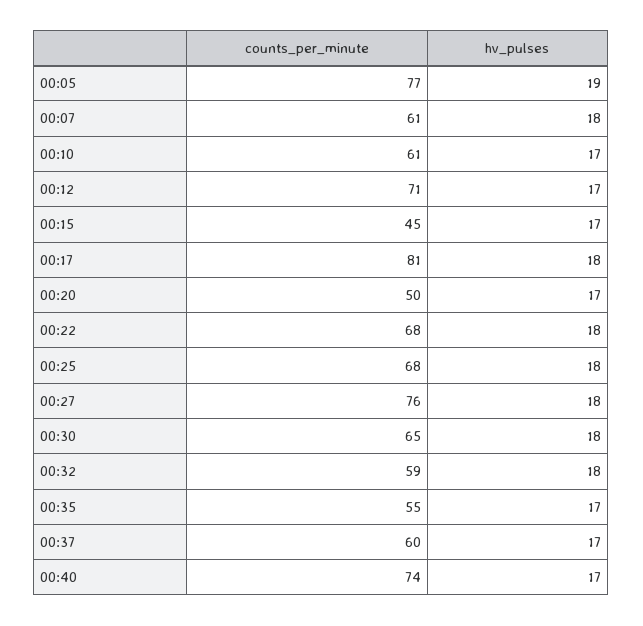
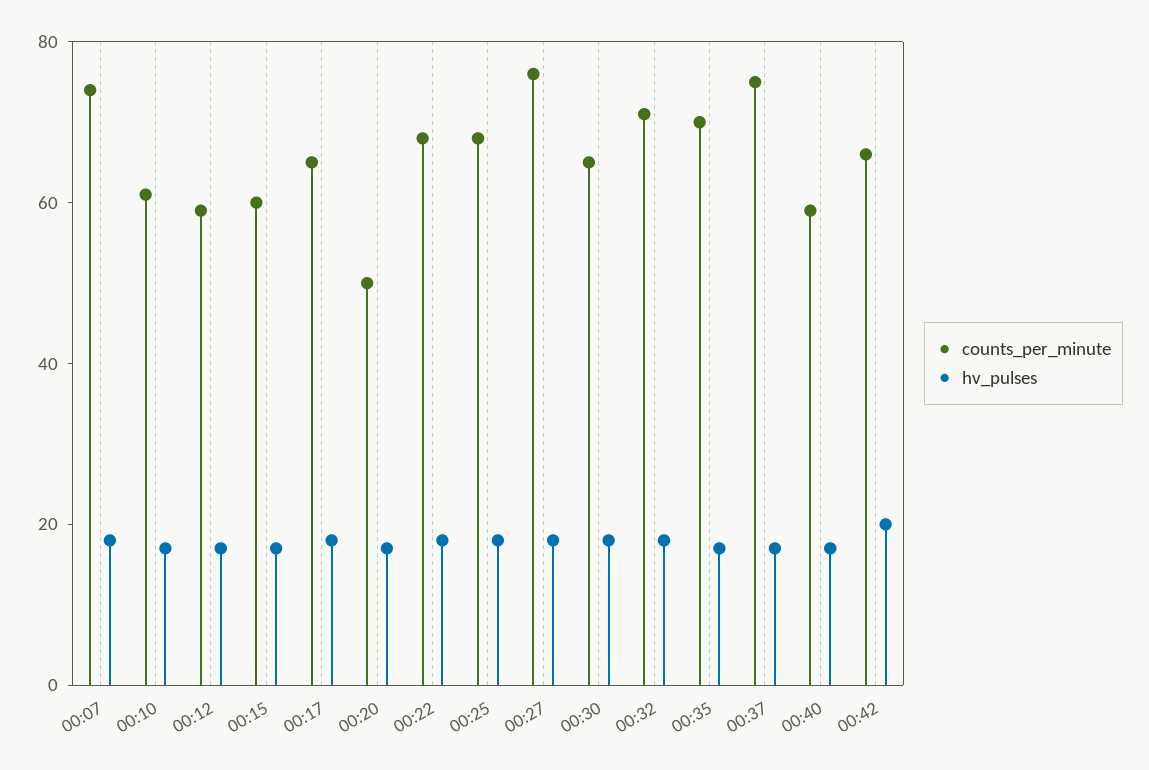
counts_per_minute, 00:05: 77 -> none
hv_pulses, 00:05: 19 -> none
counts_per_minute, 00:07: 61 -> 75
counts_per_minute, 00:12: 71 -> 60
counts_per_minute, 00:15: 45 -> 60
counts_per_minute, 00:17: 81 -> 65
counts_per_minute, 00:32: 59 -> 70
counts_per_minute, 00:35: 55 -> 70
counts_per_minute, 00:37: 60 -> 75
counts_per_minute, 00:40: 74 -> 60
counts_per_minute, 00:42: none -> 65
hv_pulses, 00:42: none -> 20

